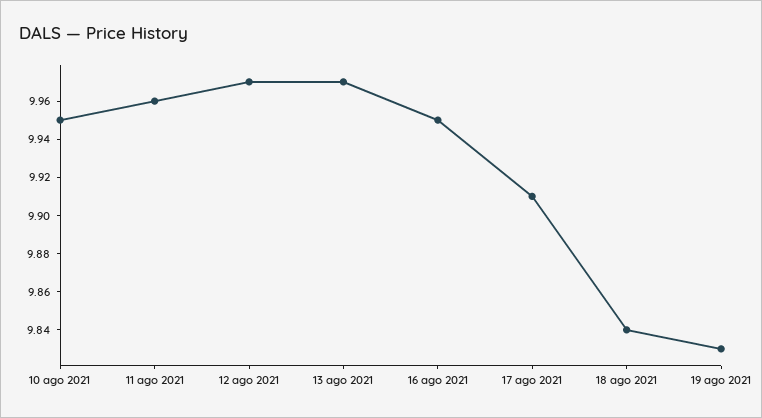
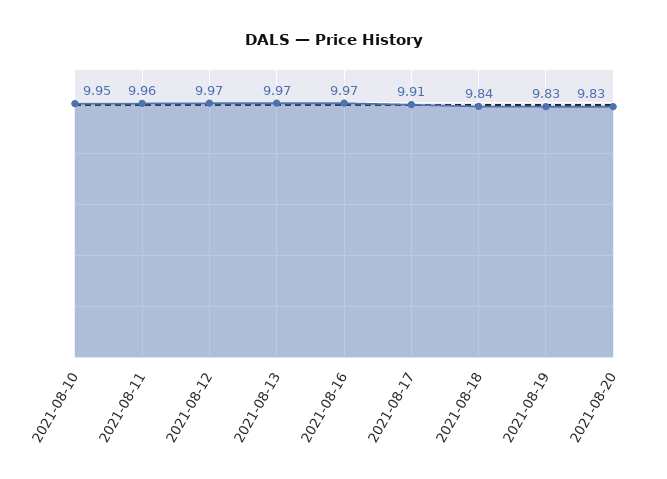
16 ago 2021: 9.95 -> 9.97
2021-08-20: none -> 9.83

